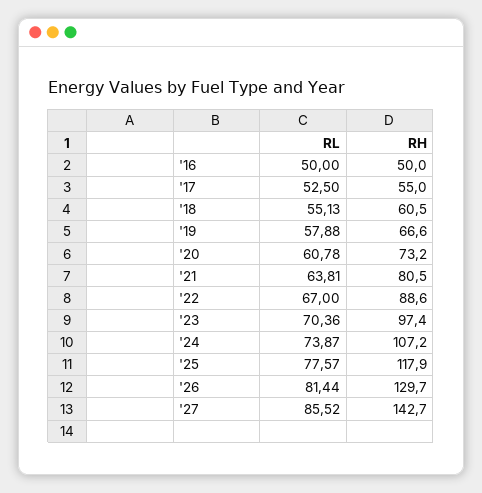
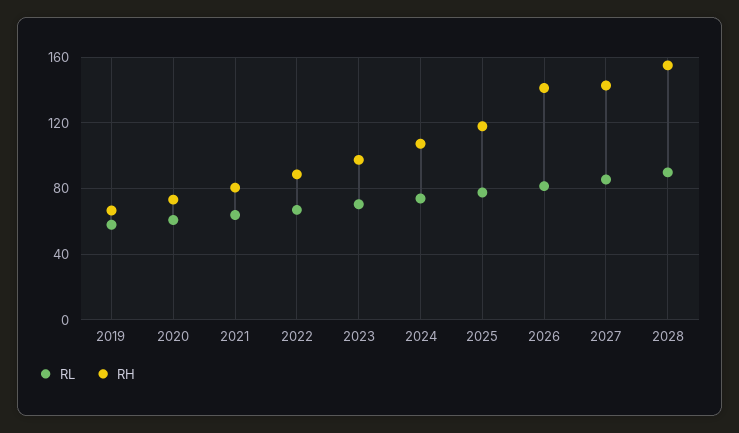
RL, '16: 50 -> none
RH, '16: 50 -> none
RL, '17: 52.5 -> none
RH, '17: 55 -> none
RL, '18: 55.13 -> none
RH, '18: 60.5 -> none
RH, '26: 129.7 -> 140
RL, 2028: none -> 90
RH, 2028: none -> 155

